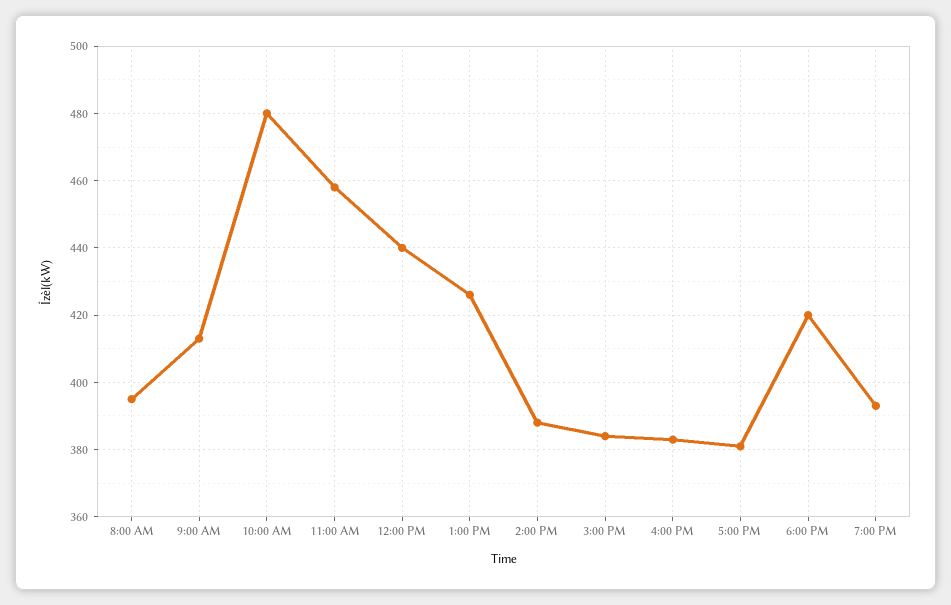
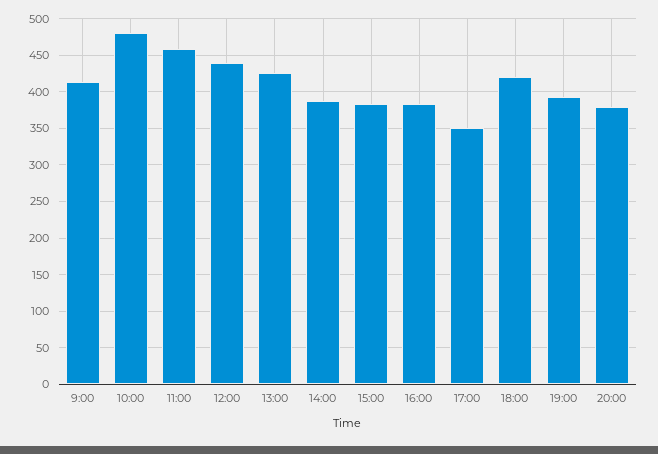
8:00 AM: 395 -> none
5:00 PM: 380 -> 350
20:00: none -> 380

